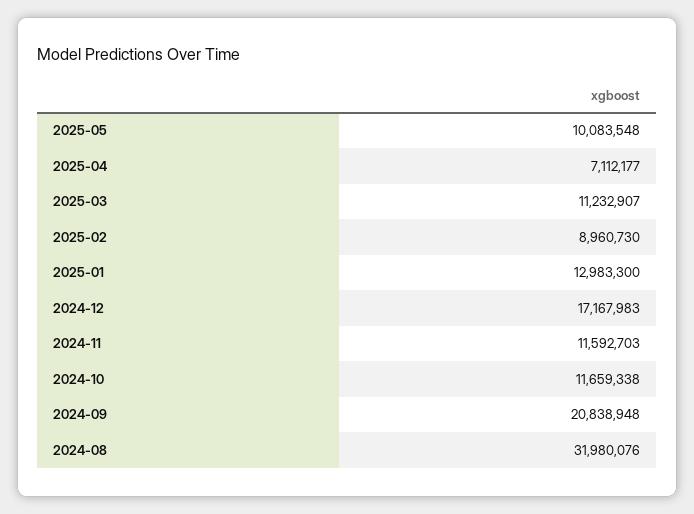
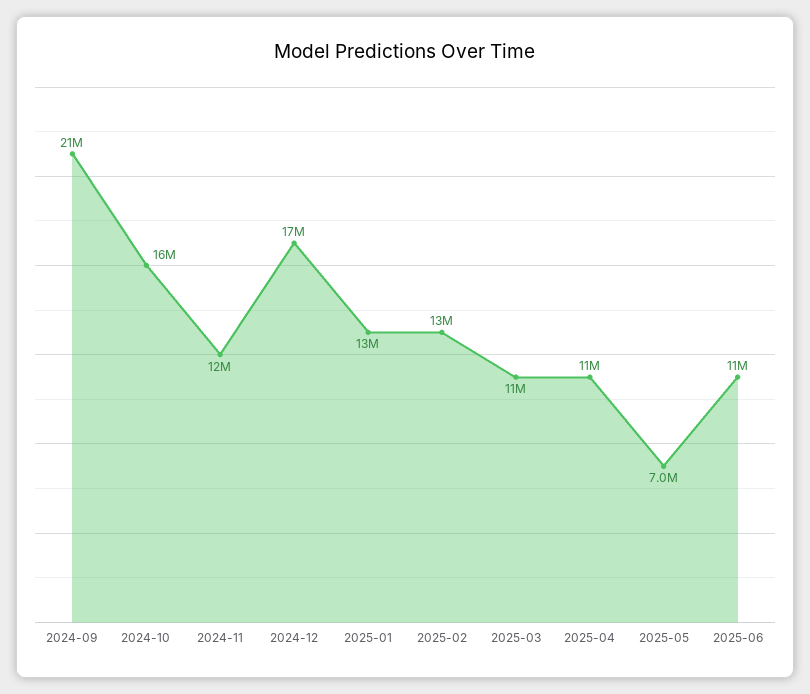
2025-05: 10083548 -> 7000000
2025-04: 7112177 -> 11000000
2025-02: 8960730 -> 13000000
2024-10: 11659338 -> 16000000
2024-08: 31980076 -> none
2025-06: none -> 11000000

